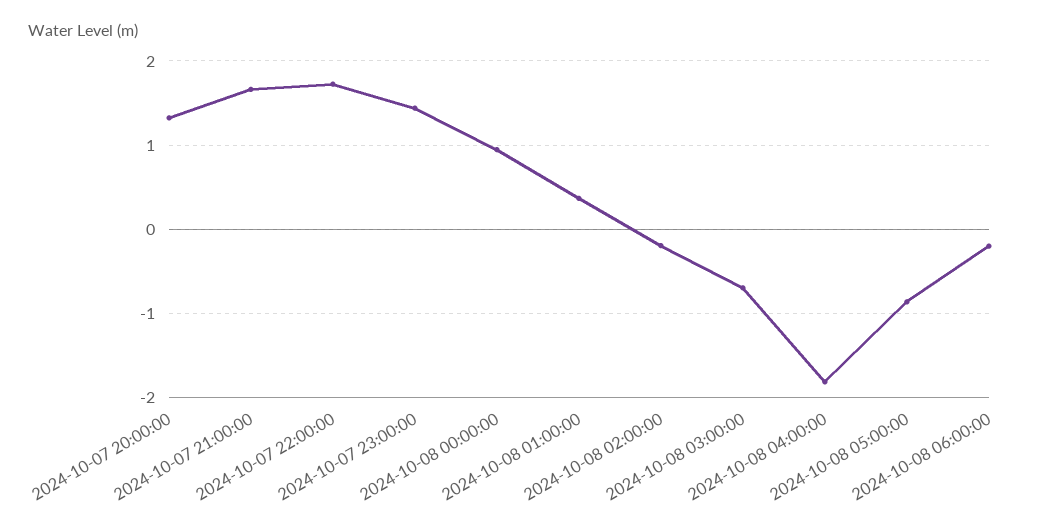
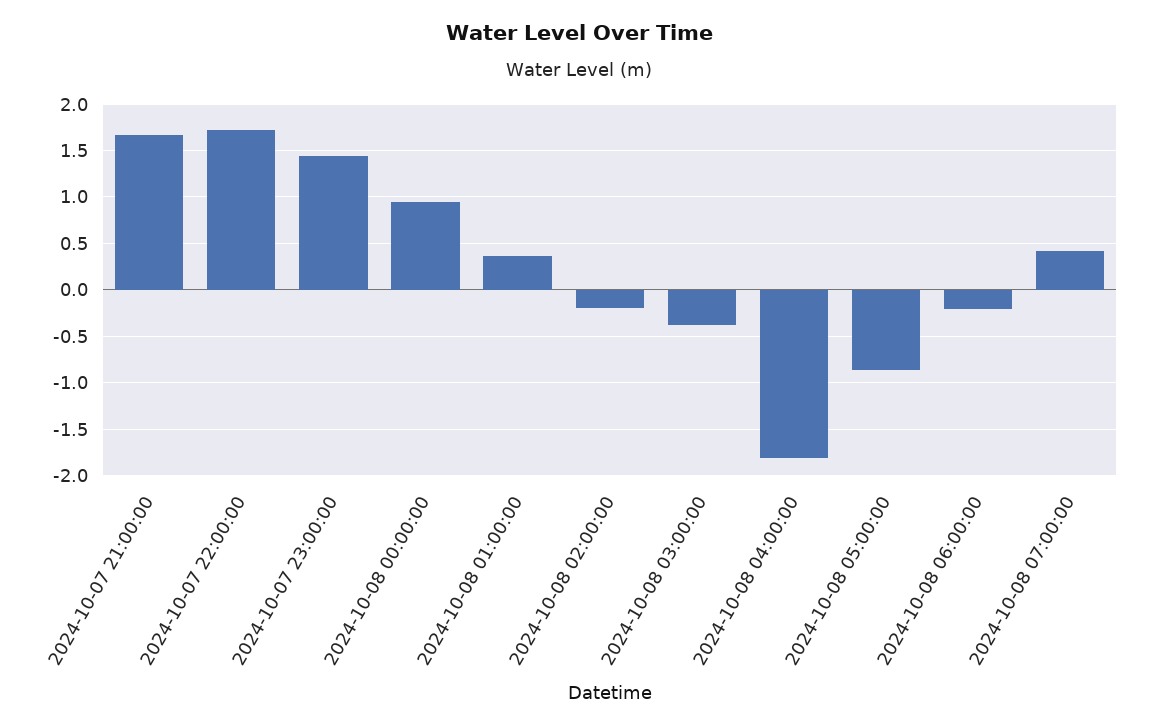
2024-10-07 20:00:00: 1.3 -> none
2024-10-08 03:00:00: -0.7 -> -0.4
2024-10-08 07:00:00: none -> 0.4

